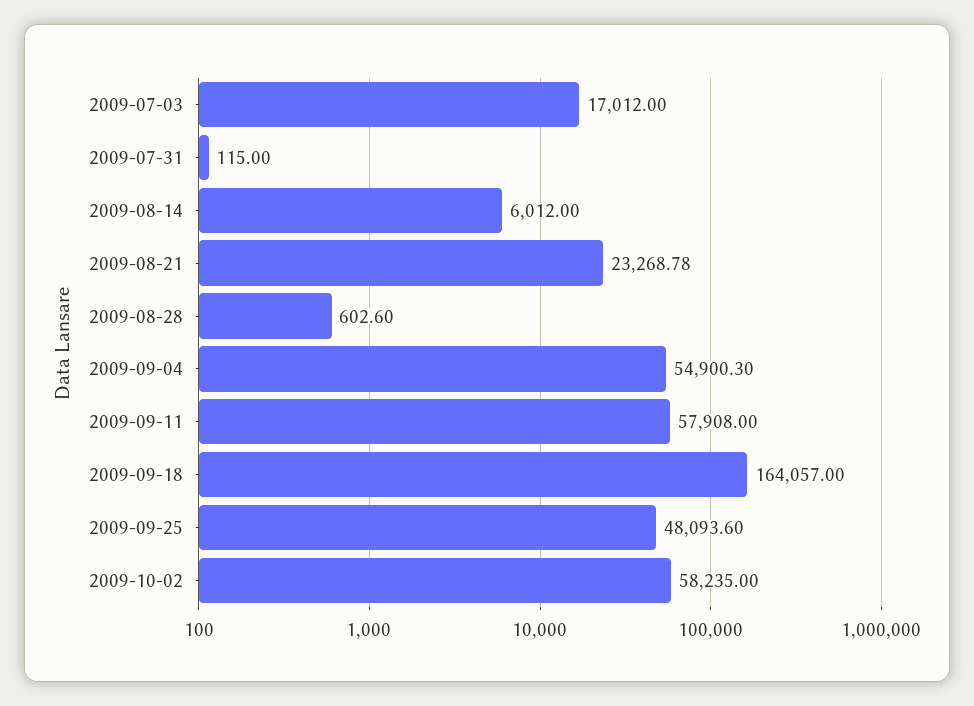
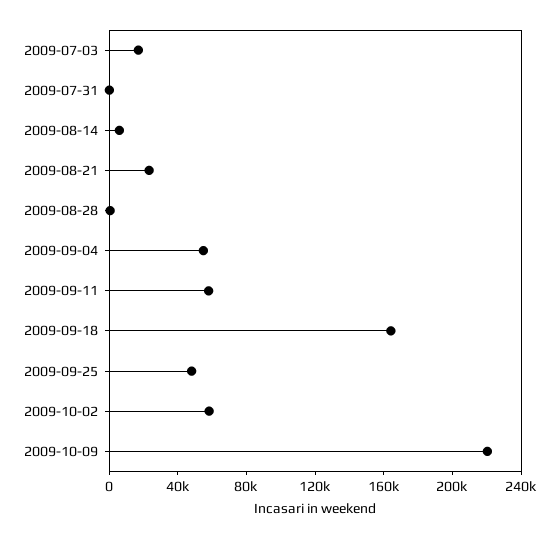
2009-10-09: none -> 220000

